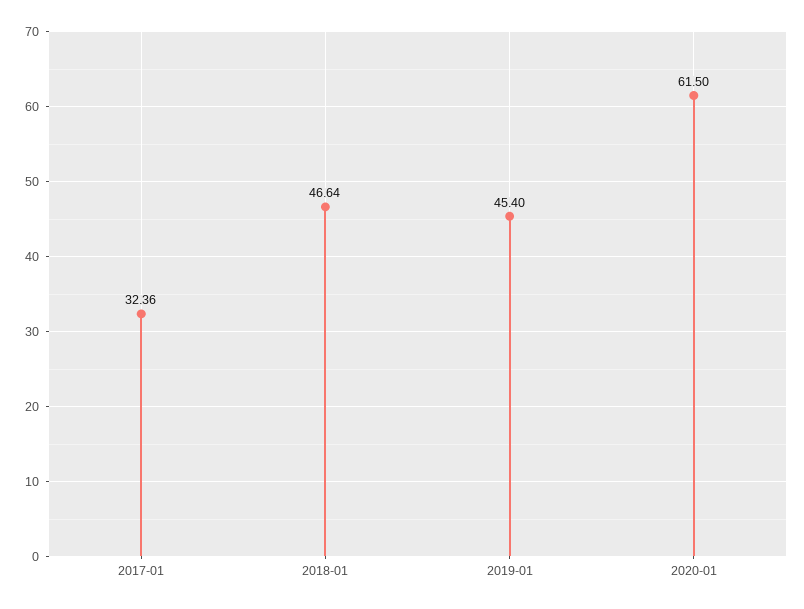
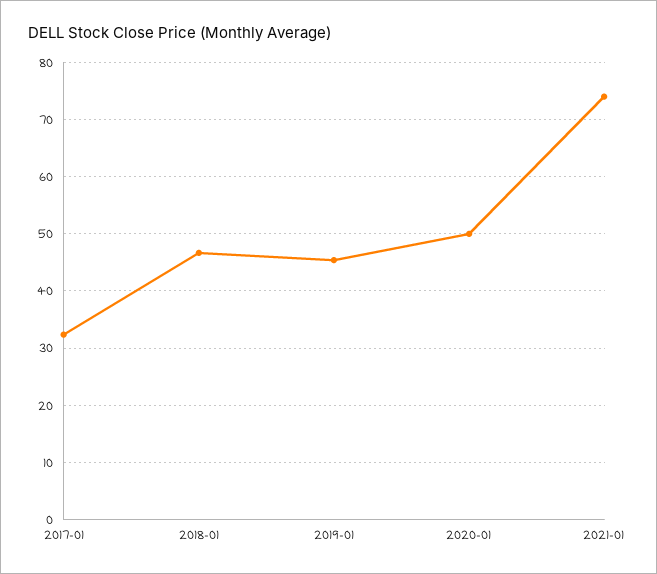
2020-01: 61.5 -> 50
2021-01: none -> 74

